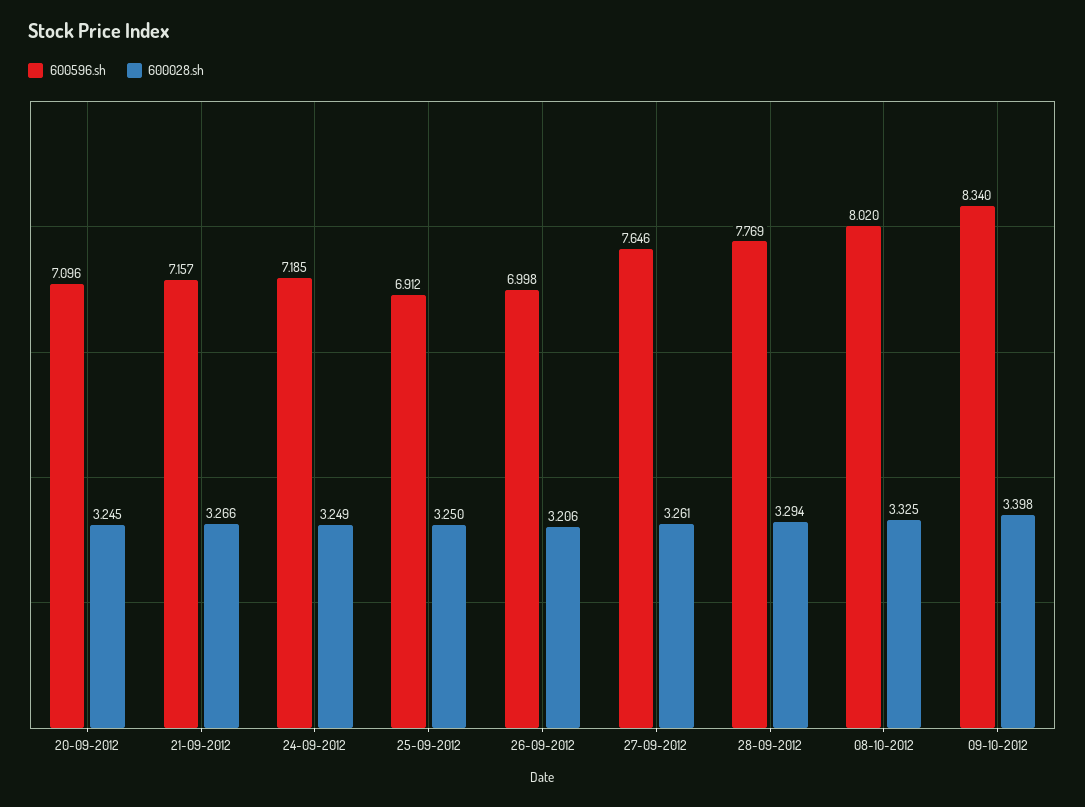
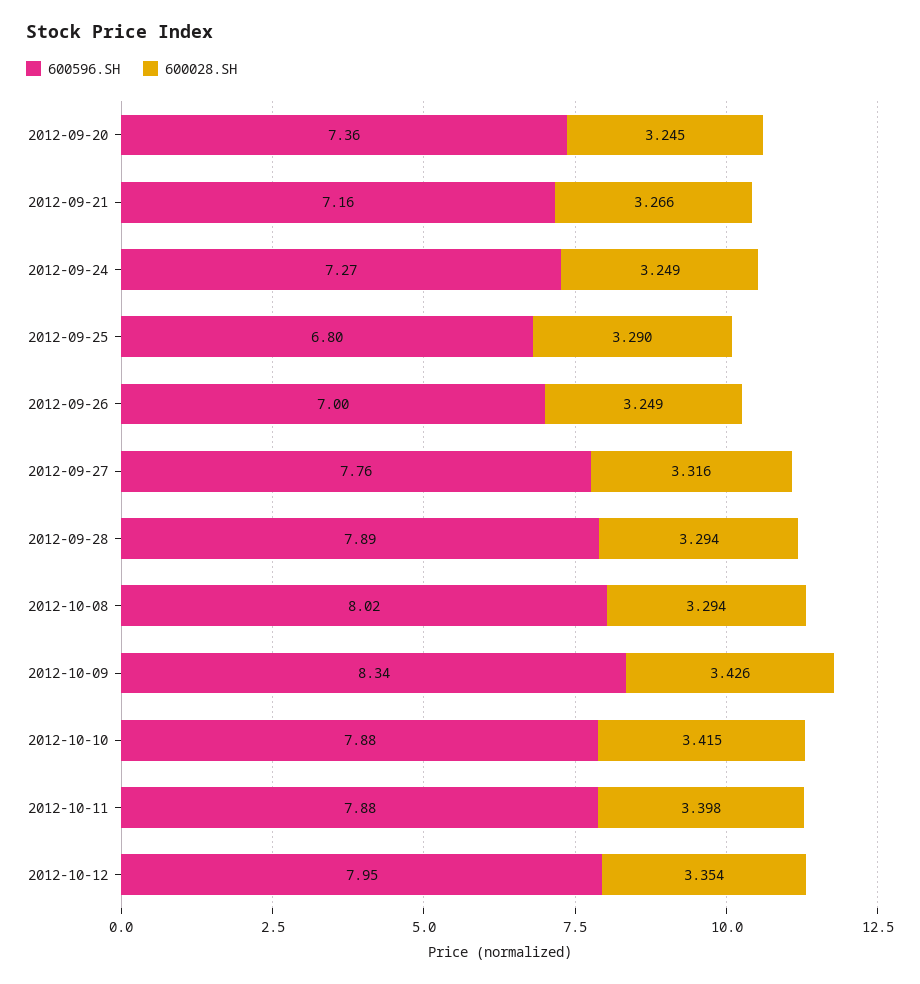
600596.sh, 20-09-2012: 7.096 -> 7.36
600596.sh, 24-09-2012: 7.185 -> 7.27
600596.sh, 25-09-2012: 6.912 -> 6.8
600028.sh, 25-09-2012: 3.25 -> 3.29
600028.sh, 26-09-2012: 3.206 -> 3.249
600596.sh, 27-09-2012: 7.646 -> 7.76
600028.sh, 27-09-2012: 3.261 -> 3.316
600596.sh, 28-09-2012: 7.769 -> 7.89
600028.sh, 08-10-2012: 3.325 -> 3.294
600028.sh, 09-10-2012: 3.398 -> 3.426
600596.sh, 2012-10-10: none -> 7.88
600028.sh, 2012-10-10: none -> 3.415
600596.sh, 2012-10-11: none -> 7.88
600028.sh, 2012-10-11: none -> 3.398
600596.sh, 2012-10-12: none -> 7.95
600028.sh, 2012-10-12: none -> 3.354

